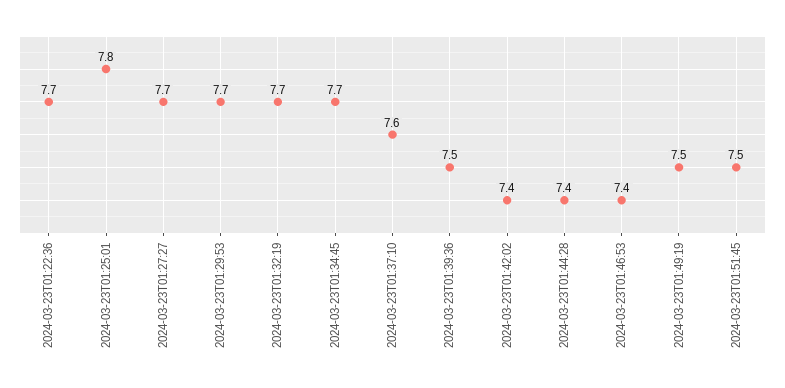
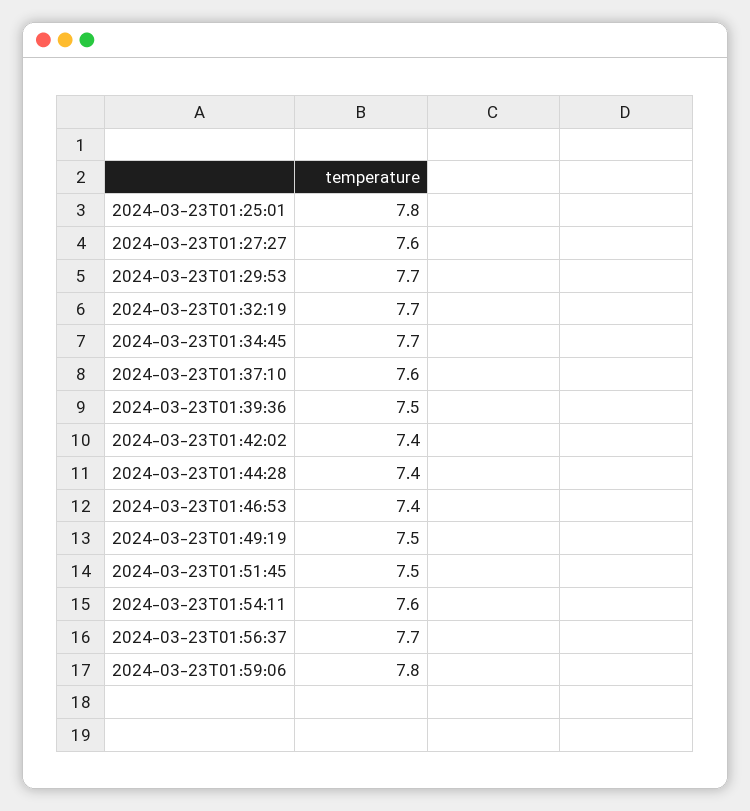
2024-03-23T01:22:36: 7.7 -> none
2024-03-23T01:27:27: 7.7 -> 7.6
2024-03-23T01:54:11: none -> 7.6
2024-03-23T01:56:37: none -> 7.7
2024-03-23T01:59:06: none -> 7.8

